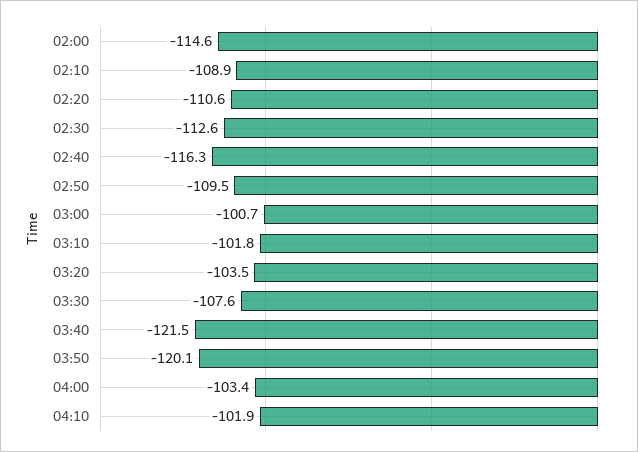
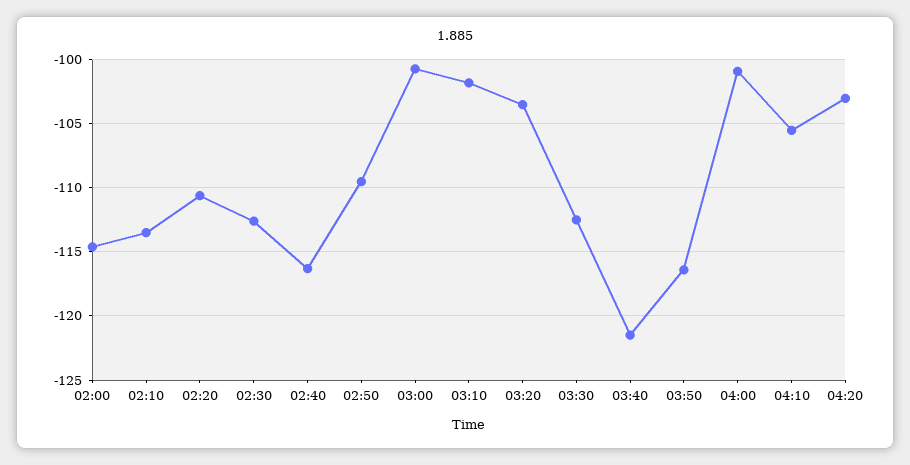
02:10: -108.9 -> -113.5
03:30: -107.6 -> -112.5
03:50: -120.1 -> -116.5
04:00: -103.4 -> -101
04:10: -101.9 -> -105.5
04:20: none -> -103

